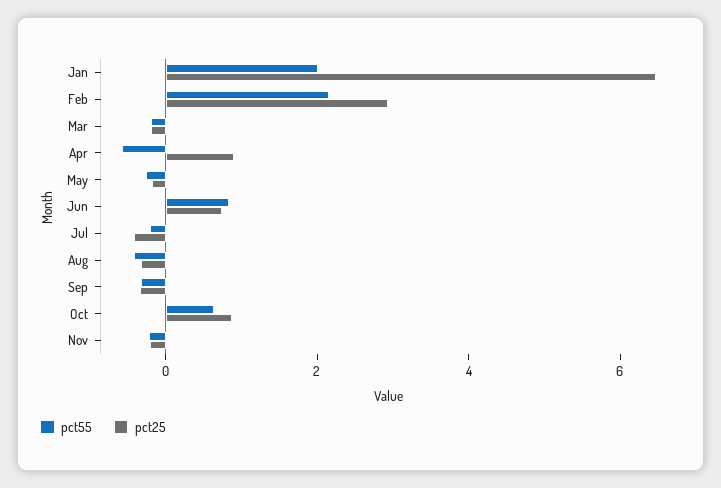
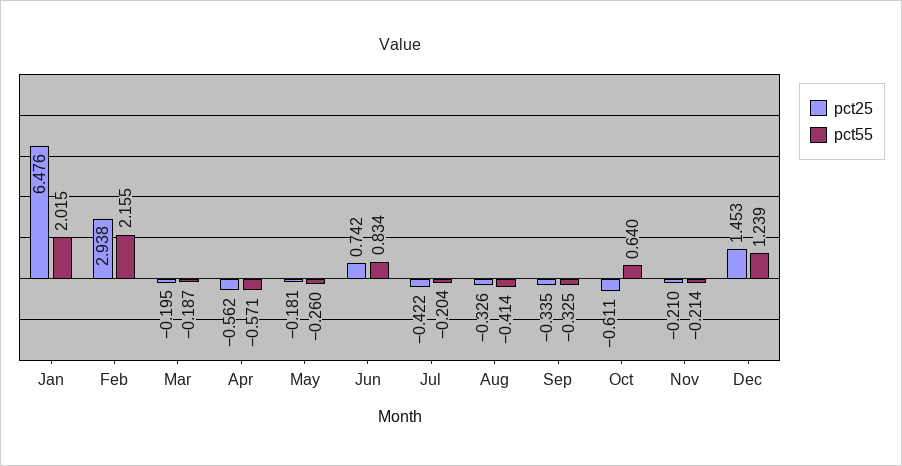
pct25, Apr: 1 -> -0.562
pct25, Oct: 1 -> -0.611
pct25, Dec: none -> 1.453
pct55, Dec: none -> 1.239

